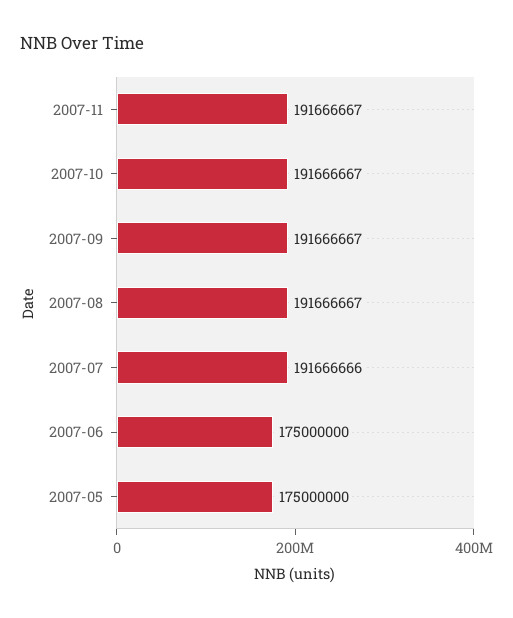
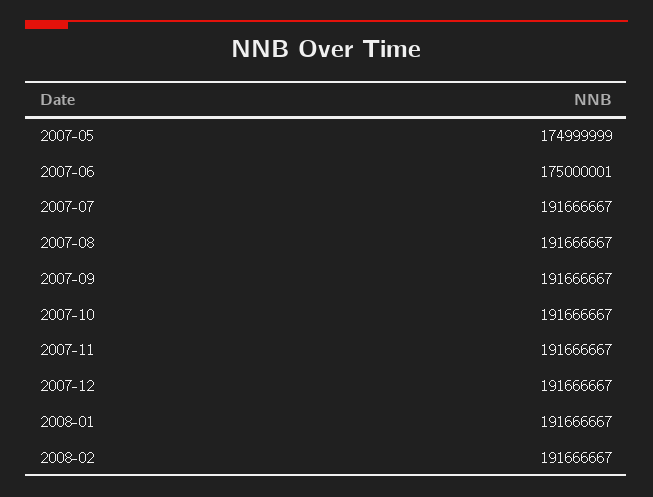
2007-07: 191666666 -> 191666667
2007-06: 175000000 -> 175000001
2007-05: 175000000 -> 174999999
2007-12: none -> 191666667
2008-01: none -> 191666667
2008-02: none -> 191666667

